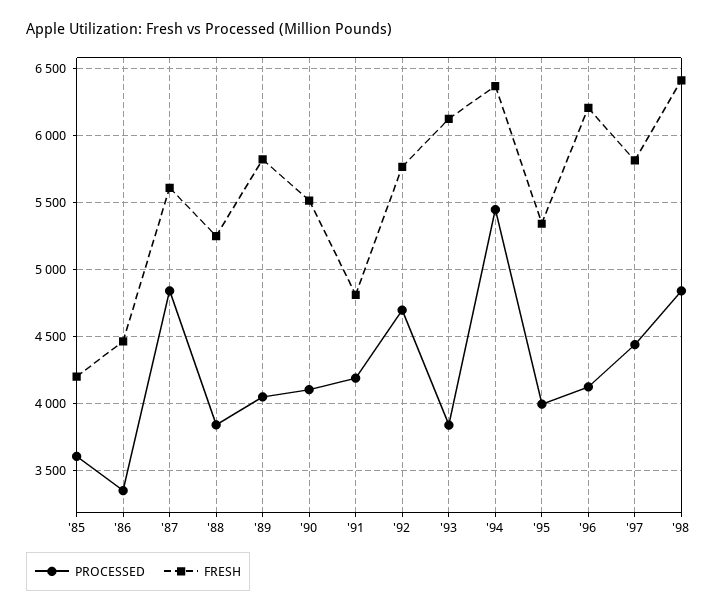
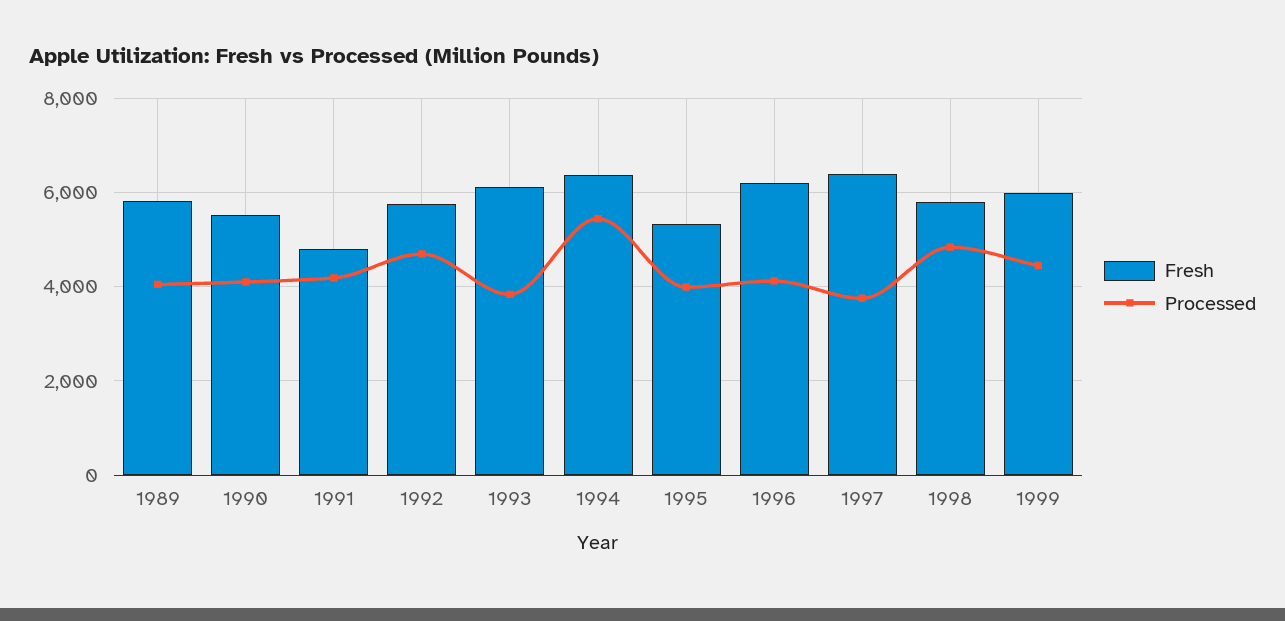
PROCESSED, '85: 3600 -> none
FRESH, '85: 4200 -> none
PROCESSED, '86: 3350 -> none
FRESH, '86: 4450 -> none
PROCESSED, '87: 4850 -> none
FRESH, '87: 5600 -> none
PROCESSED, '88: 3850 -> none
FRESH, '88: 5250 -> none
PROCESSED, '97: 4450 -> 3800
FRESH, '97: 5800 -> 6400
FRESH, '98: 6400 -> 5800
FRESH, 1999: none -> 6000
PROCESSED, 1999: none -> 4400

